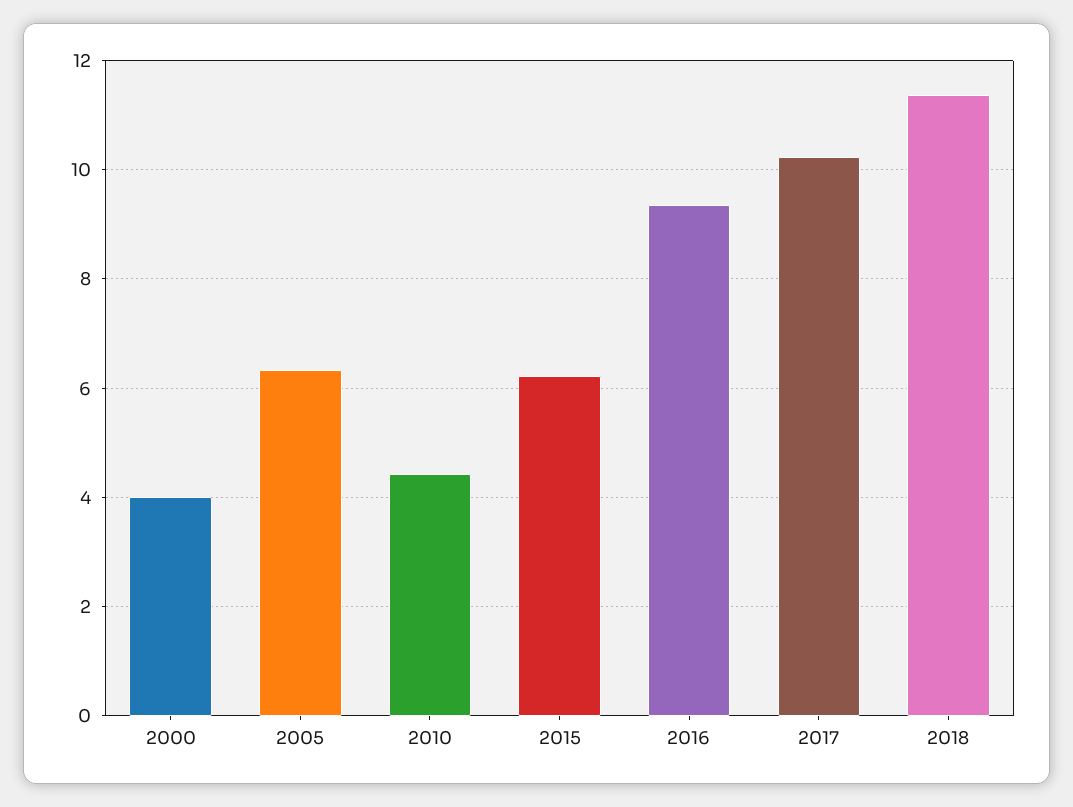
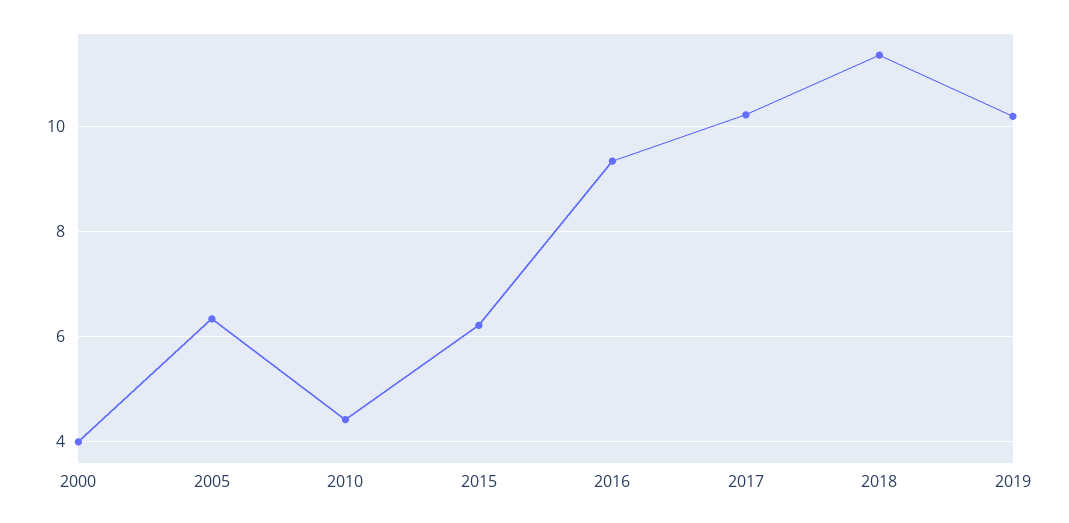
2019: none -> 10.2

